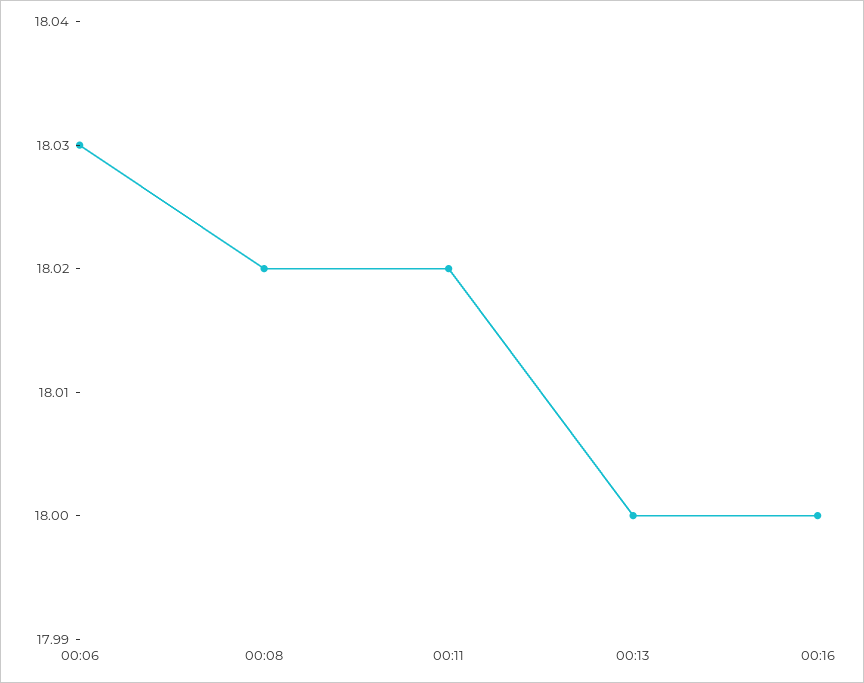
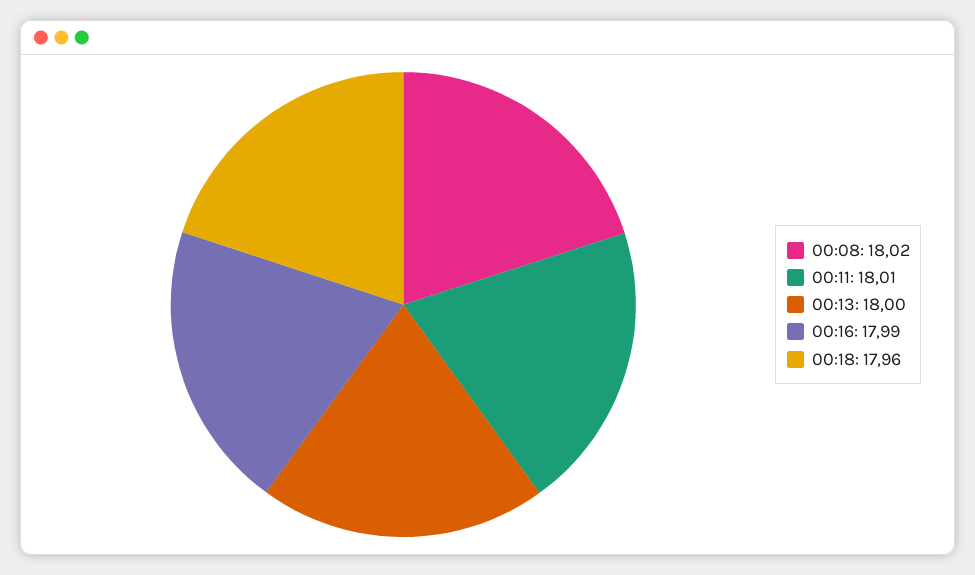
00:06: 18.03 -> none
00:11: 18.02 -> 18.01
00:16: 18 -> 17.99
00:18: none -> 17.96

